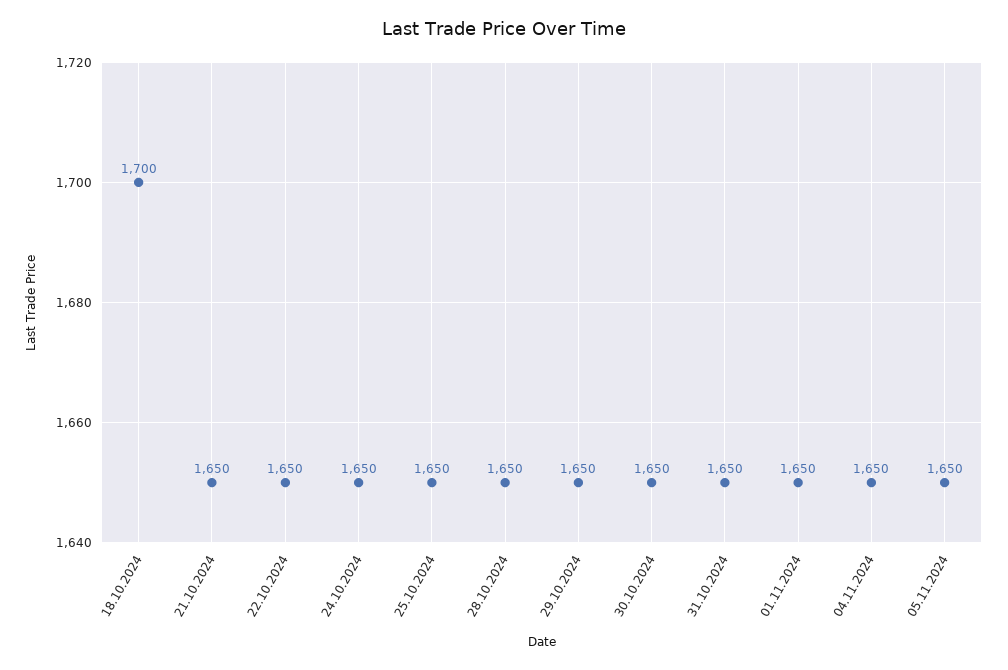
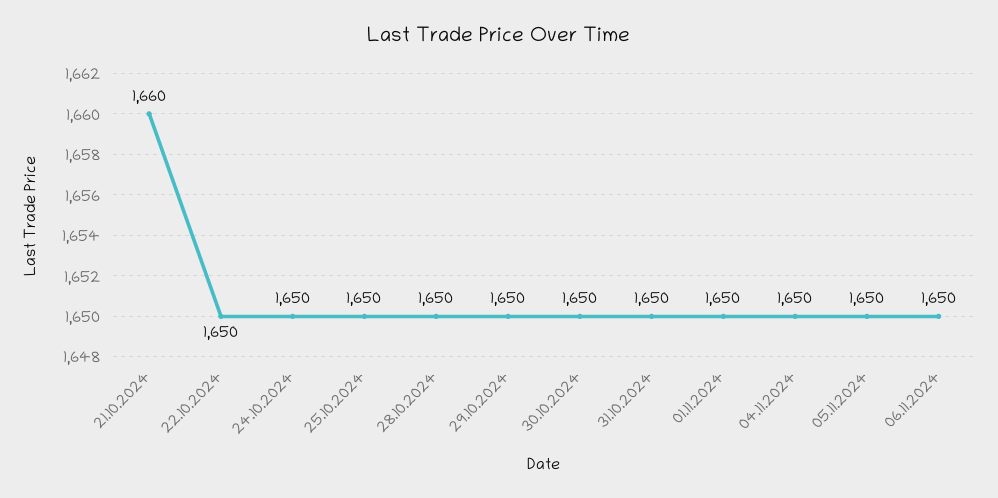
18.10.2024: 1700 -> none
21.10.2024: 1650 -> 1660
06.11.2024: none -> 1650

